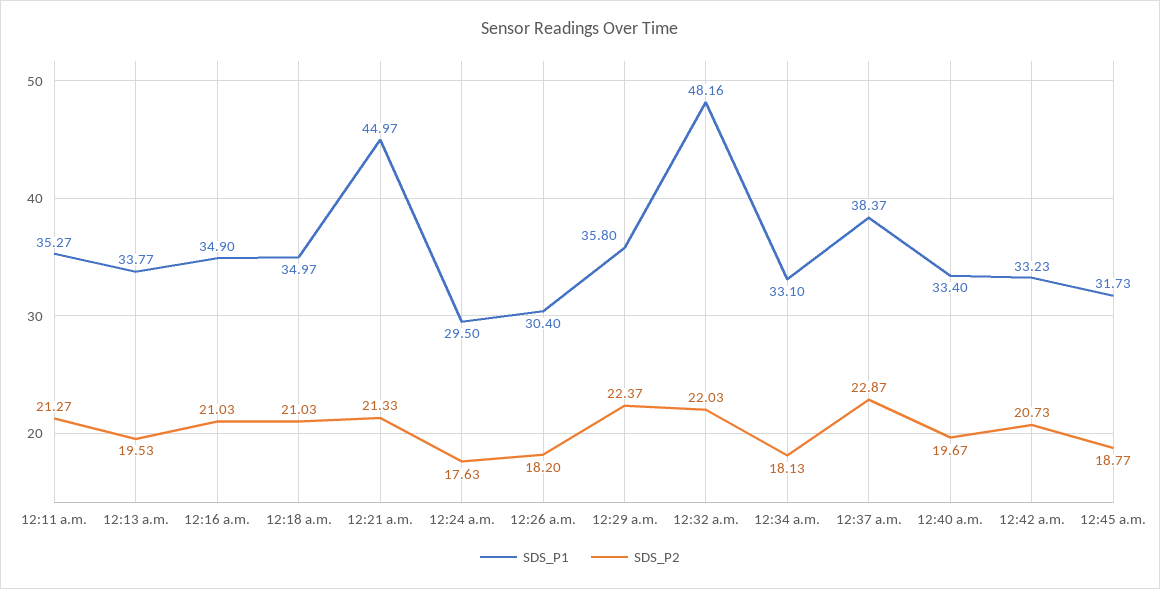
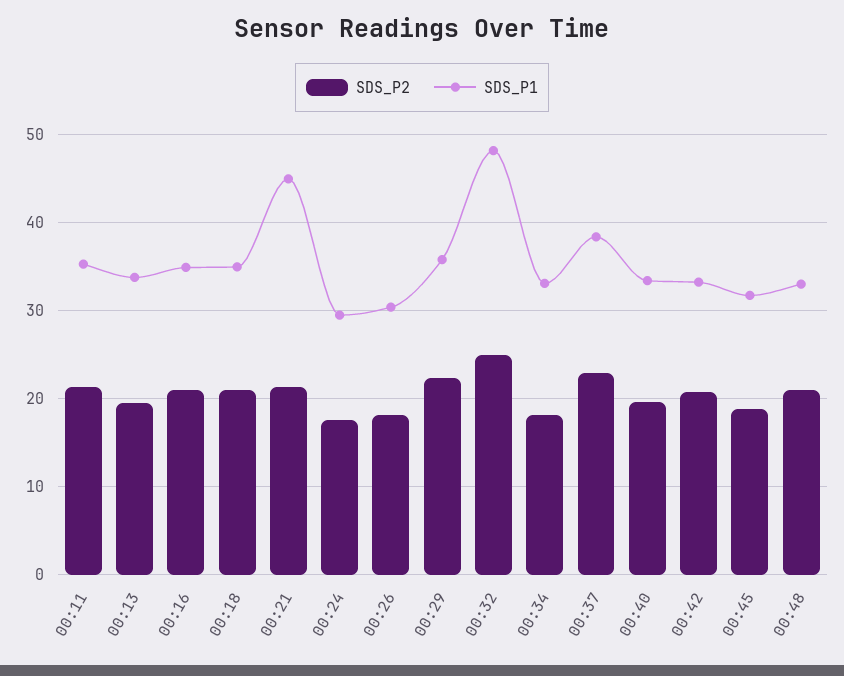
SDS_P2, 12:32 a.m.: 22.03 -> 25
SDS_P2, 00:48: none -> 21
SDS_P1, 00:48: none -> 33

